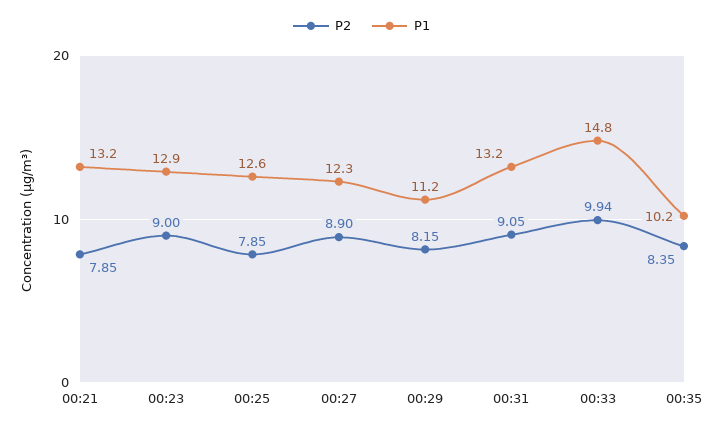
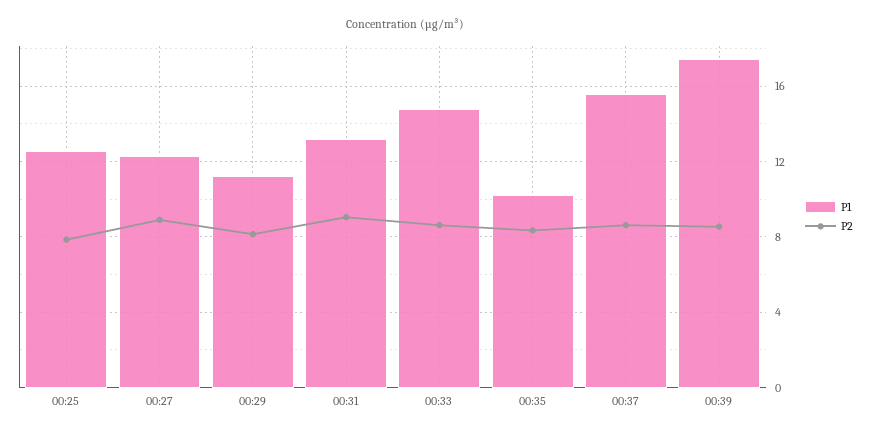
P2, 00:21: 7.85 -> none
P1, 00:21: 13.2 -> none
P2, 00:23: 9 -> none
P1, 00:23: 12.9 -> none
P2, 00:33: 9.94 -> 8.5
P1, 00:37: none -> 15.5
P2, 00:37: none -> 8.5
P1, 00:39: none -> 17.5
P2, 00:39: none -> 8.5

